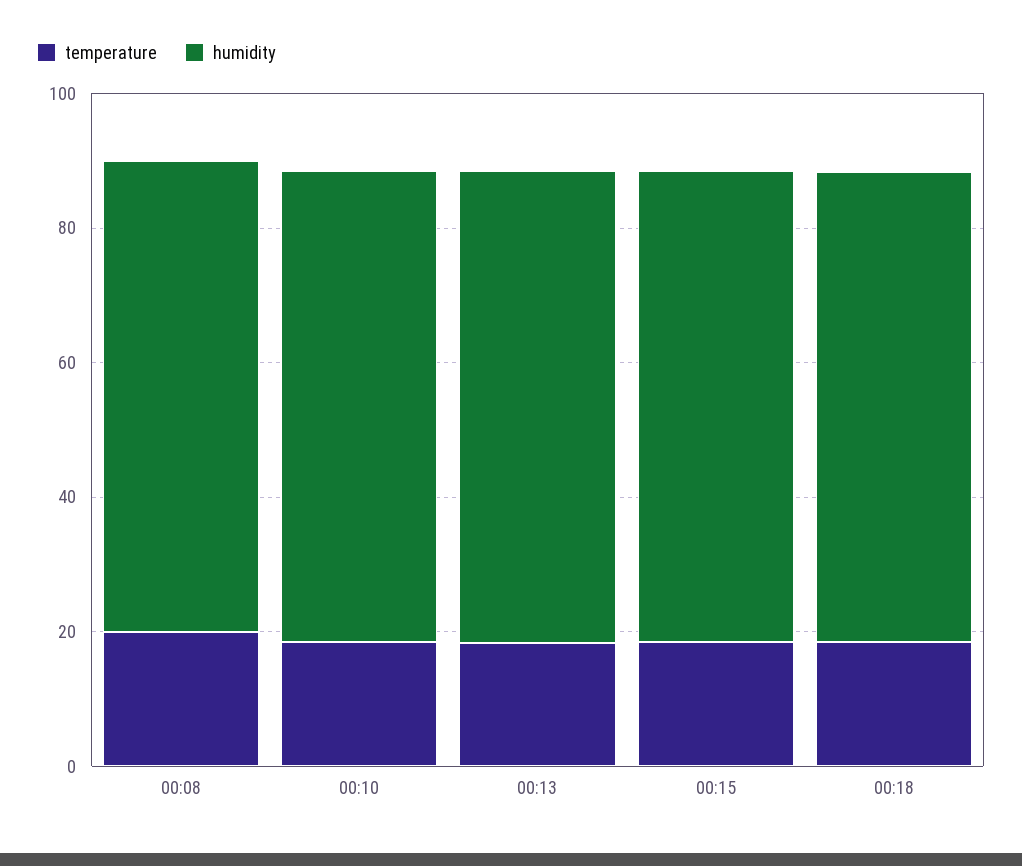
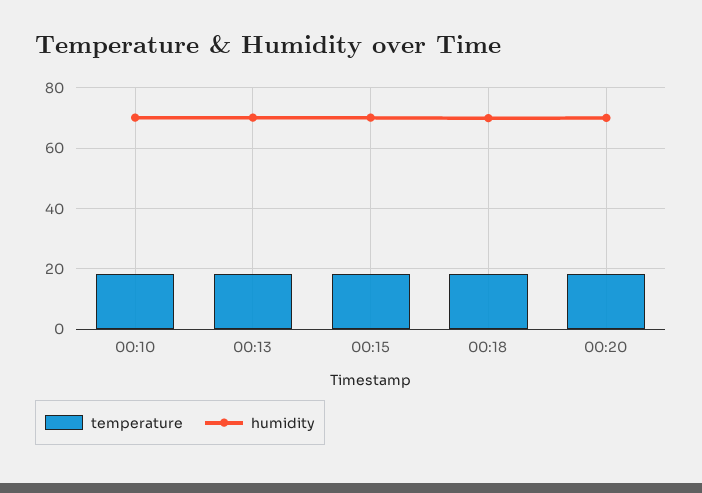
temperature, 00:08: 20 -> none
humidity, 00:08: 70 -> none
temperature, 00:20: none -> 18
humidity, 00:20: none -> 70

